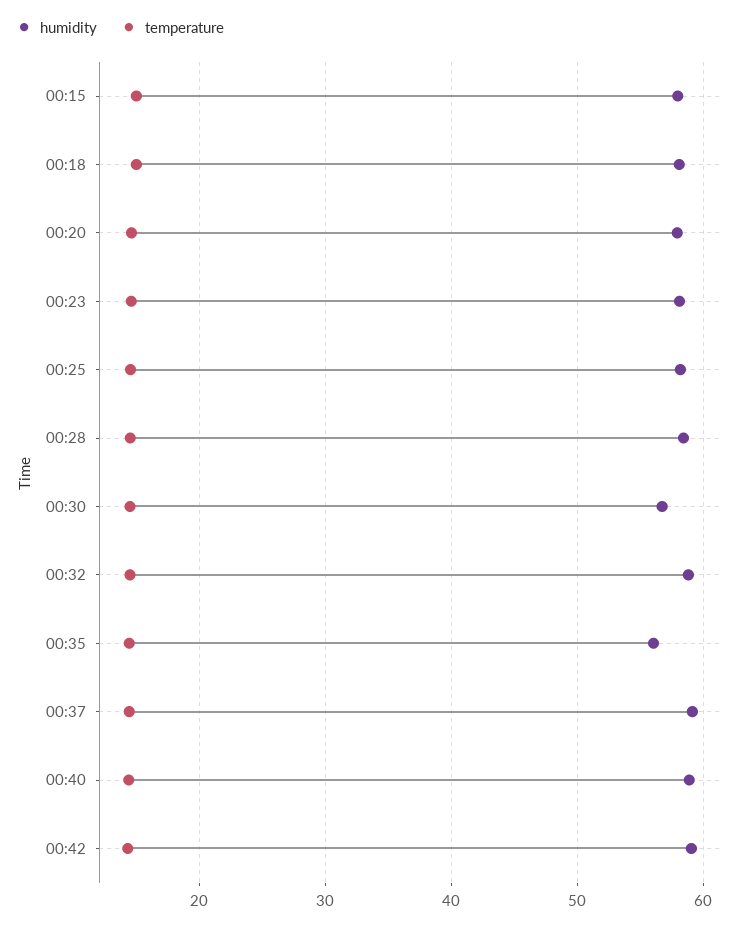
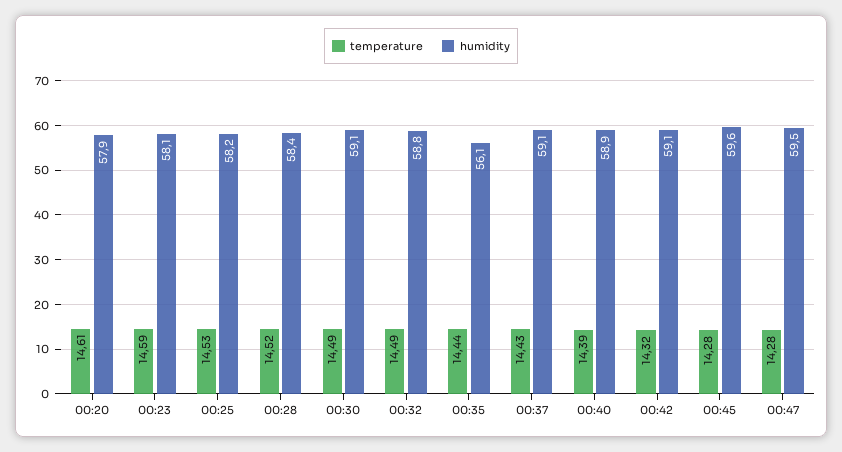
humidity, 00:15: 58 -> none
temperature, 00:15: 15 -> none
humidity, 00:18: 58 -> none
temperature, 00:18: 15 -> none
humidity, 00:30: 57 -> 59.1
temperature, 00:45: none -> 14.28
humidity, 00:45: none -> 59.6
temperature, 00:47: none -> 14.28
humidity, 00:47: none -> 59.5

